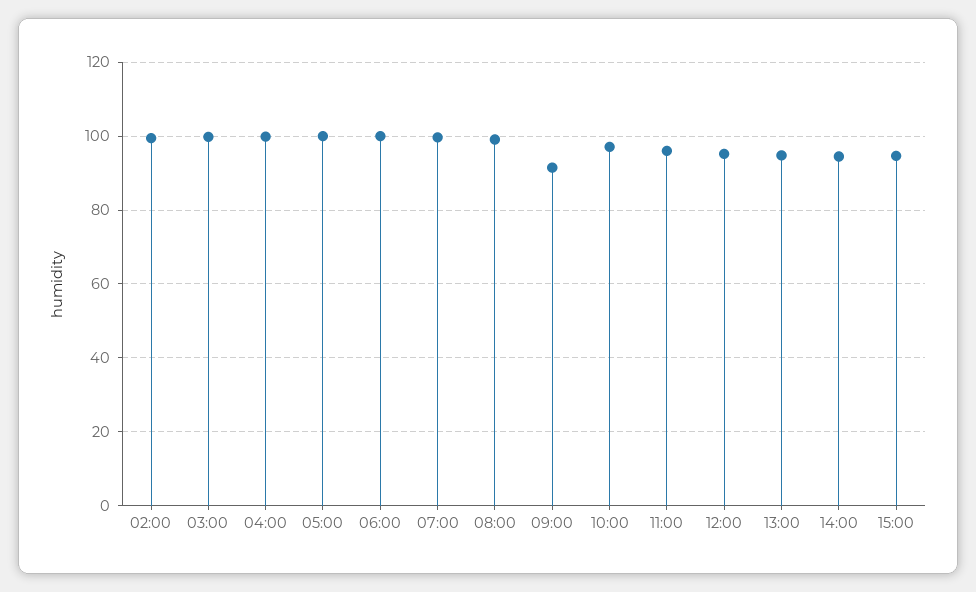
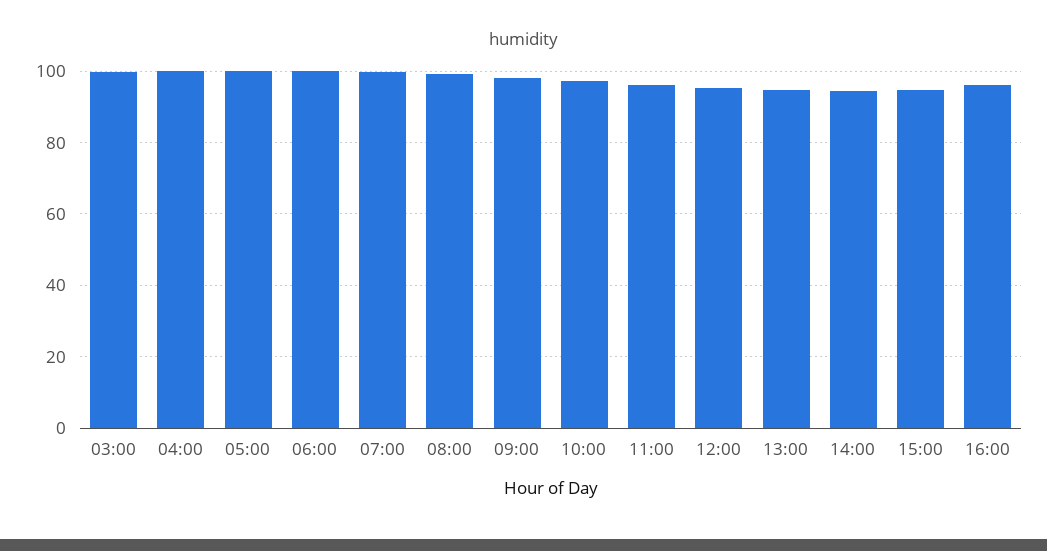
02:00: 100 -> none
09:00: 92 -> 98
16:00: none -> 96

